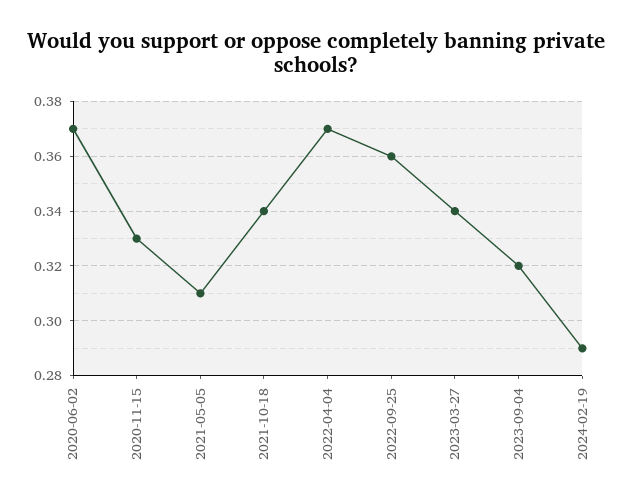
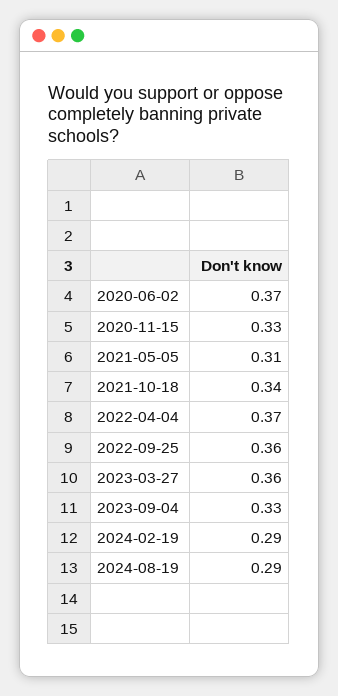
2023-03-27: 0.34 -> 0.36
2023-09-04: 0.32 -> 0.33
2024-08-19: none -> 0.29

